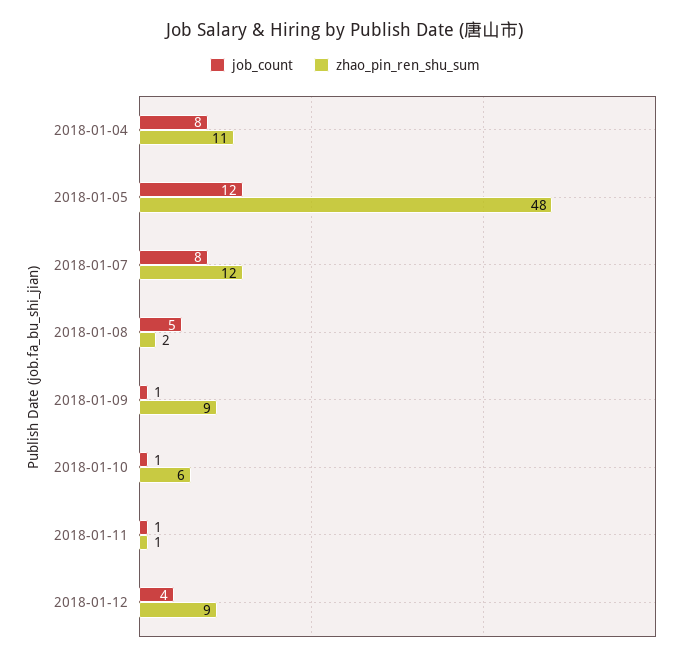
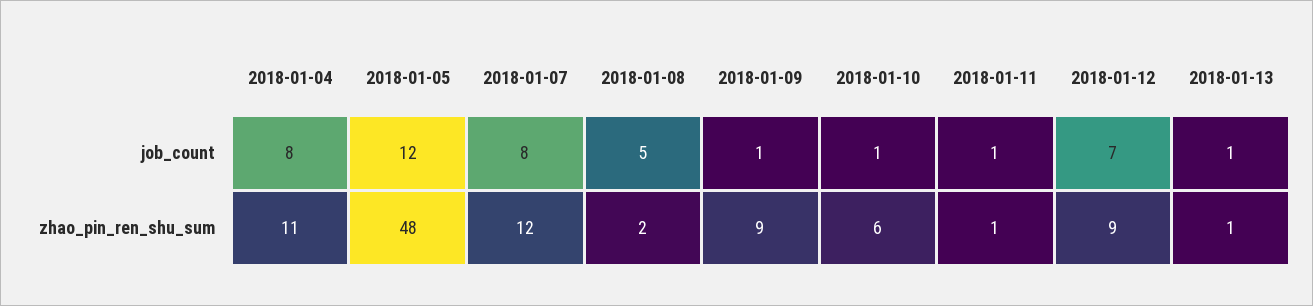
job_count, 2018-01-12: 4 -> 7
job_count, 2018-01-13: none -> 1
zhao_pin_ren_shu_sum, 2018-01-13: none -> 1

